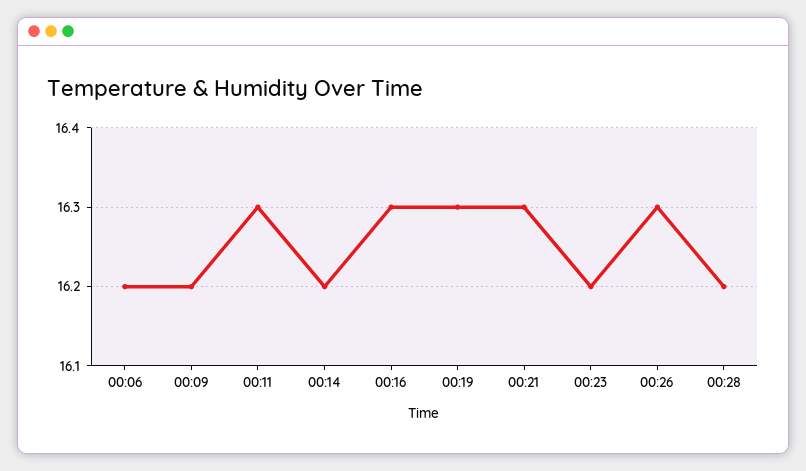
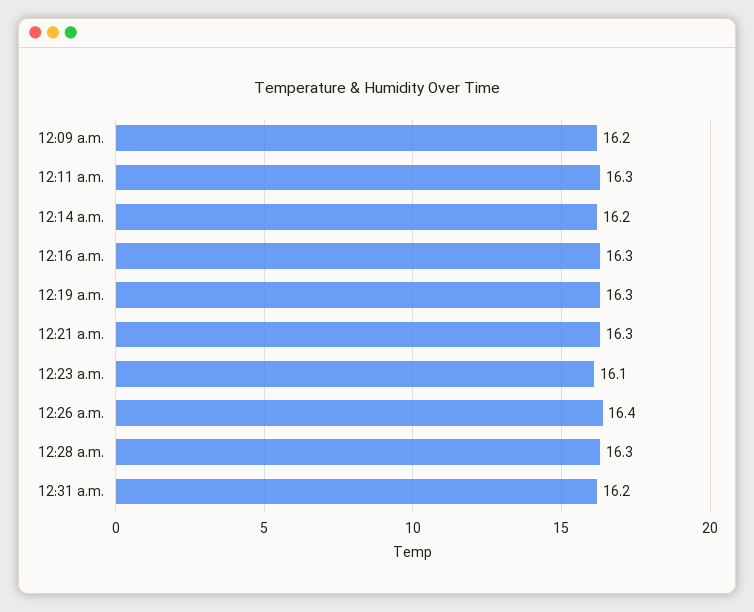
00:06: 16.2 -> none
00:23: 16.2 -> 16.1
00:26: 16.3 -> 16.4
00:28: 16.2 -> 16.3
12:31 a.m.: none -> 16.2

